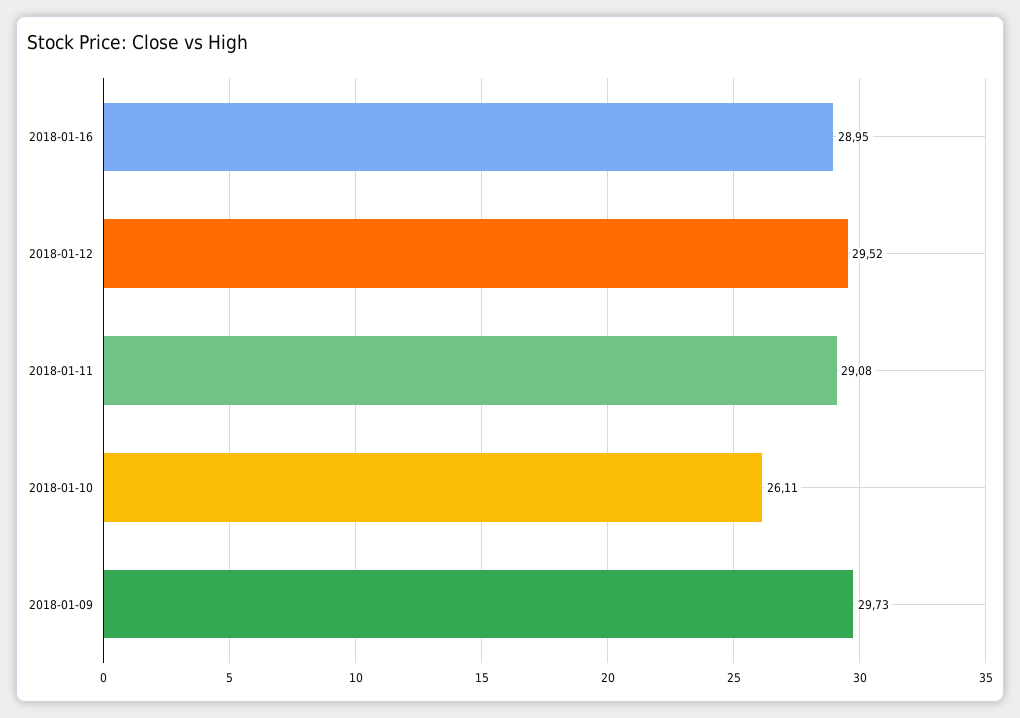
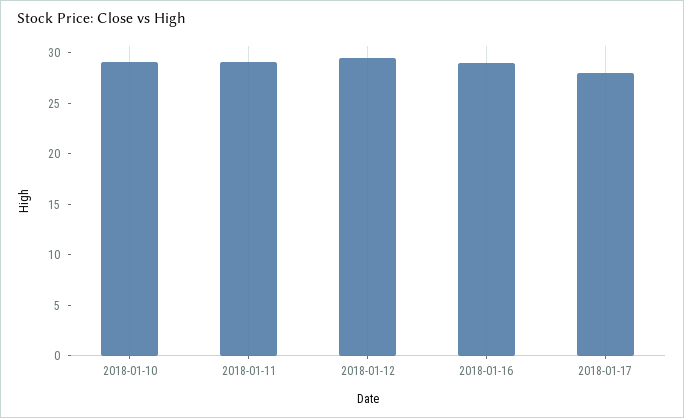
2018-01-10: 26.11 -> 29
2018-01-09: 29.73 -> none
2018-01-17: none -> 28

